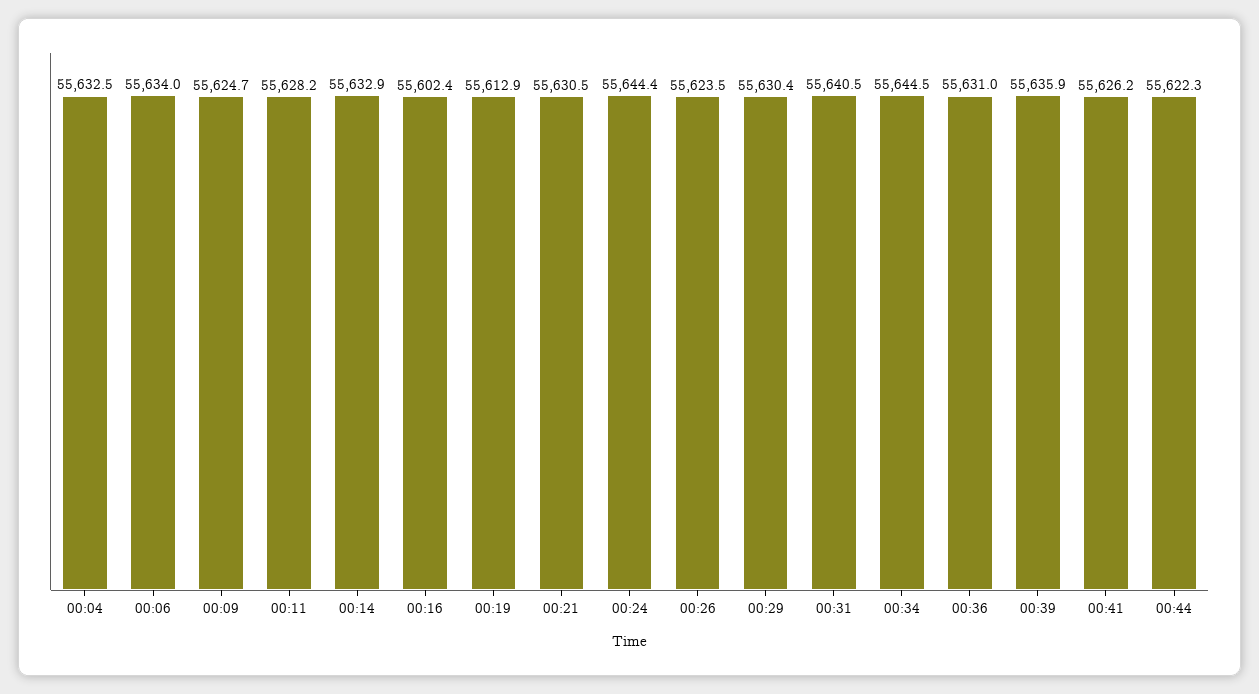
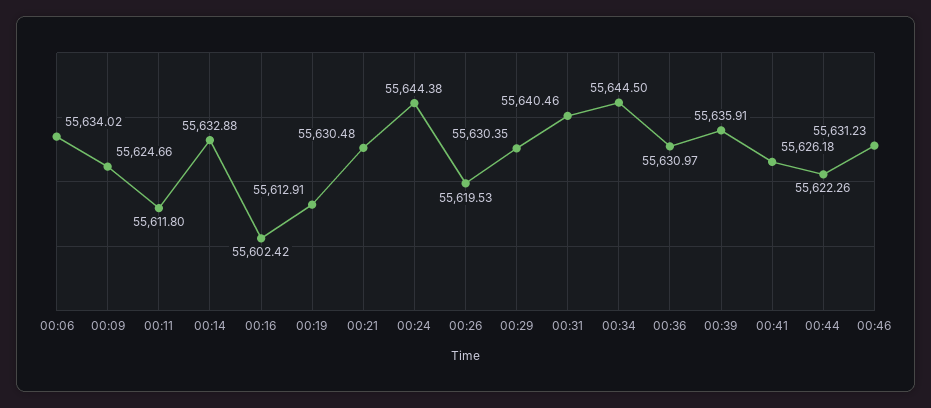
00:04: 55632.5 -> none
00:11: 55628.2 -> 55611.8
00:26: 55623.5 -> 55619.53
00:46: none -> 55631.23

